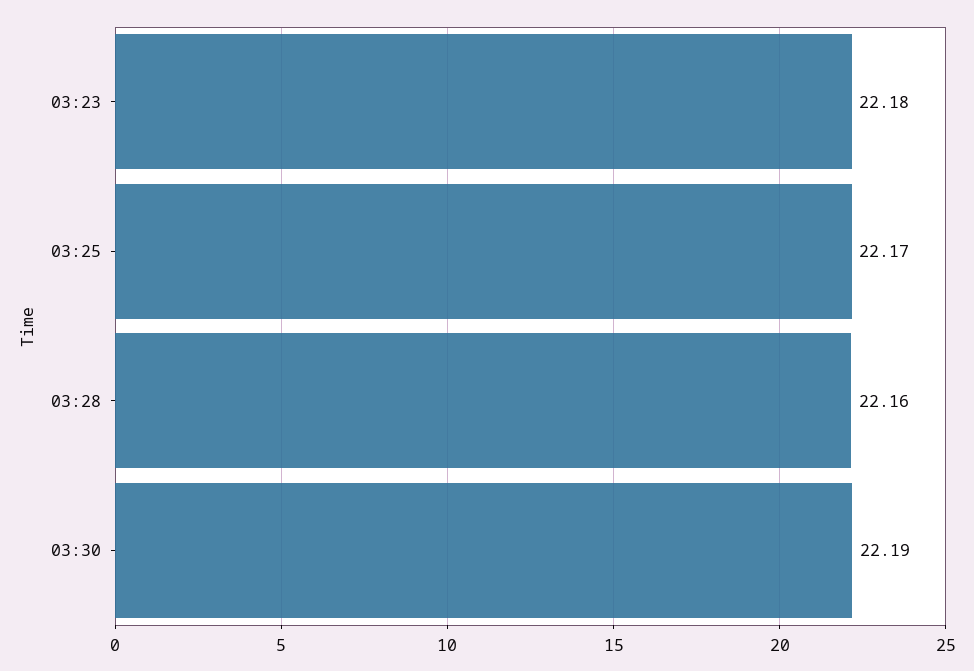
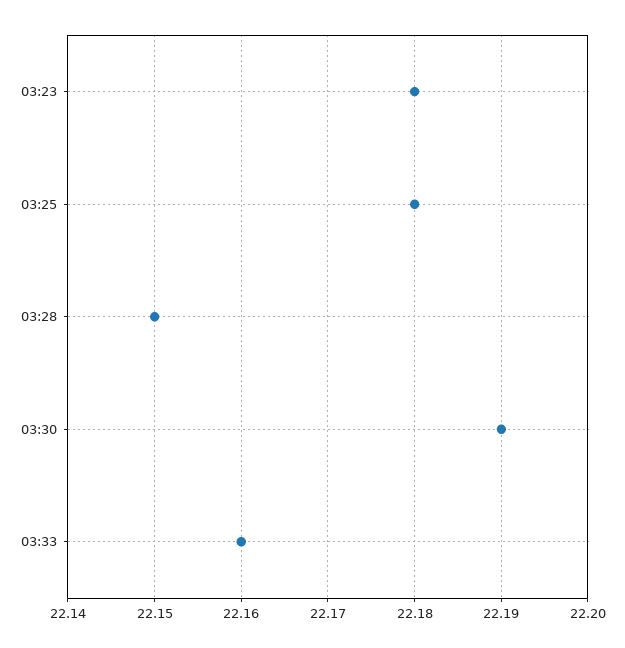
03:25: 22.17 -> 22.18
03:28: 22.16 -> 22.15
03:33: none -> 22.16

